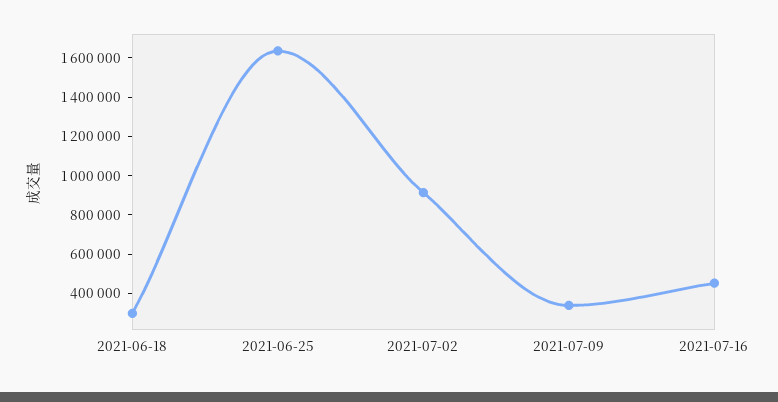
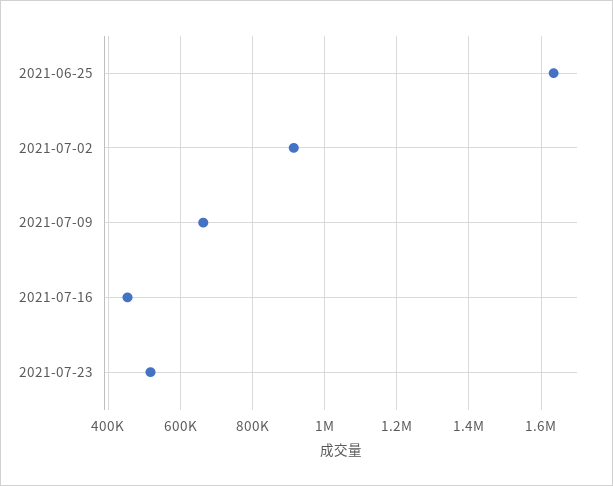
2021-06-18: 300000 -> none
2021-07-09: 350000 -> 660000
2021-07-23: none -> 520000

